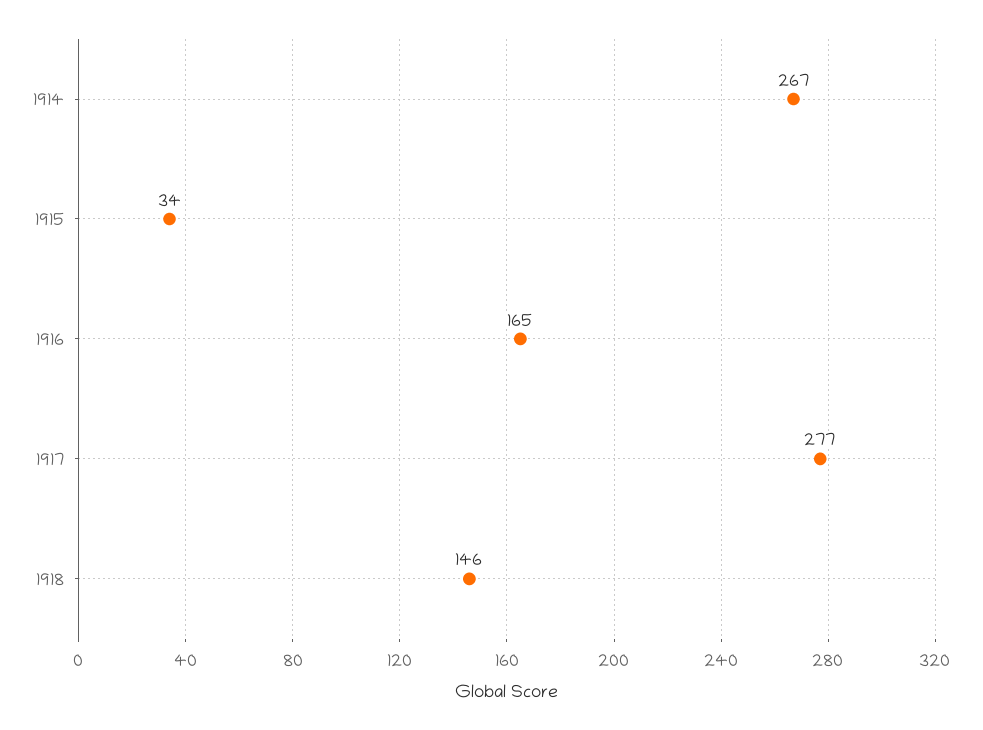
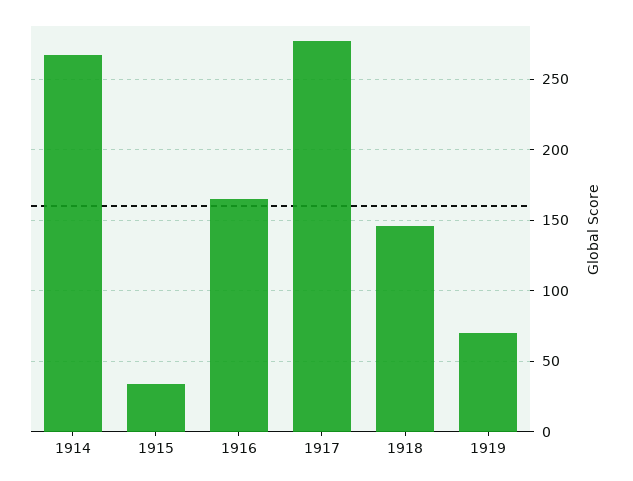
1919: none -> 70

